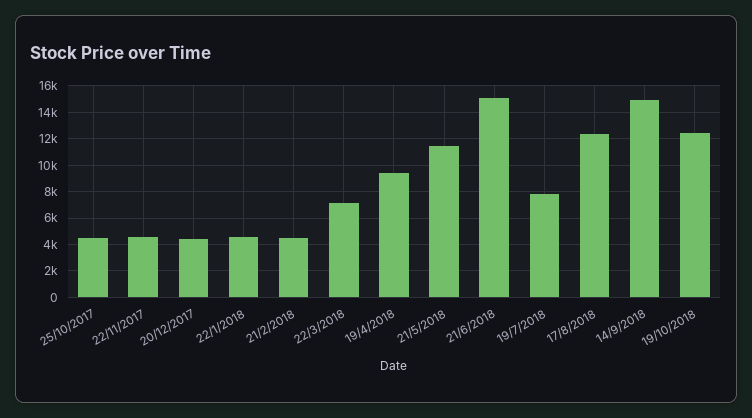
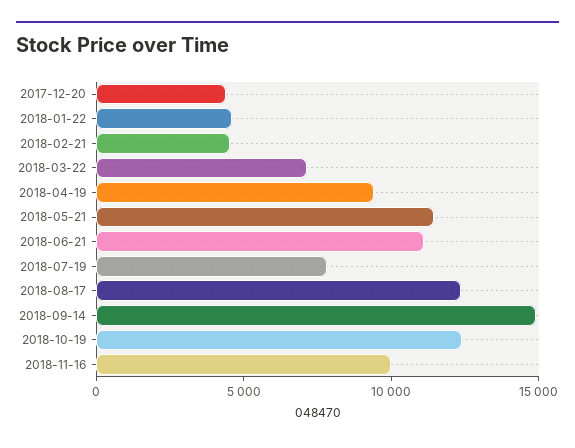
25/10/2017: 4500 -> none
22/11/2017: 4500 -> none
21/6/2018: 15000 -> 11000
2018-11-16: none -> 10000

